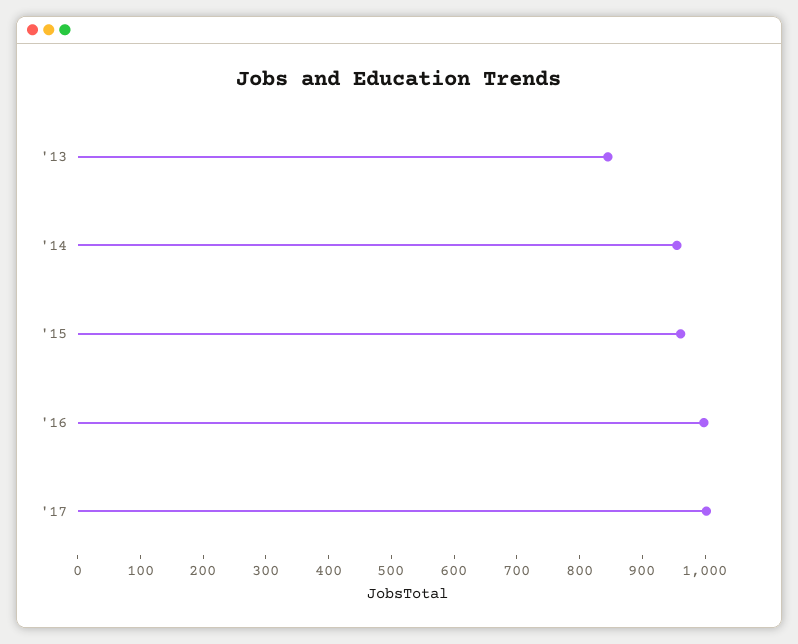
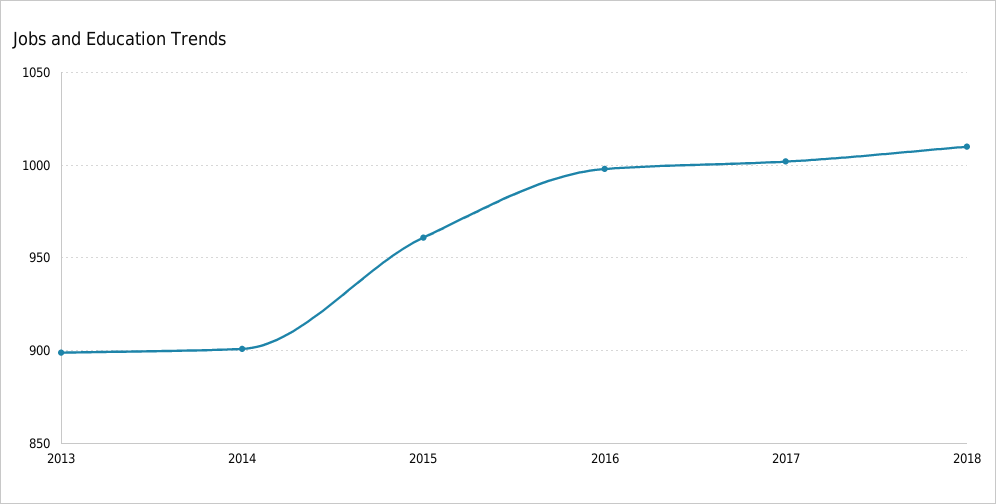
'13: 840 -> 900
'14: 960 -> 900
2018: none -> 1010

